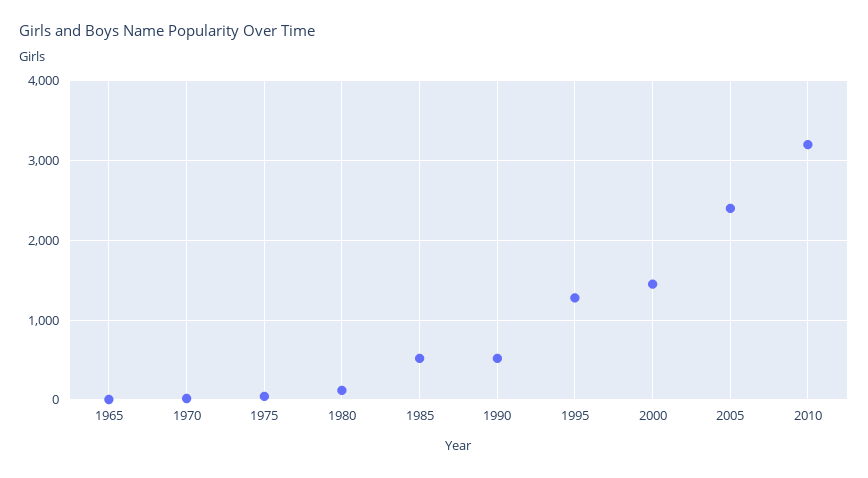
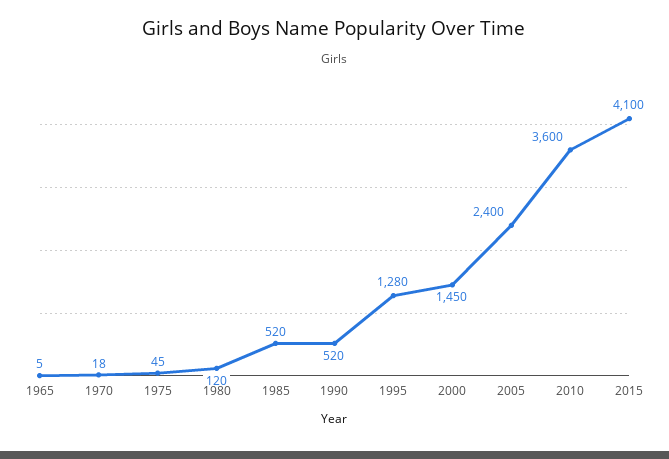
2010: 3200 -> 3600
2015: none -> 4100

